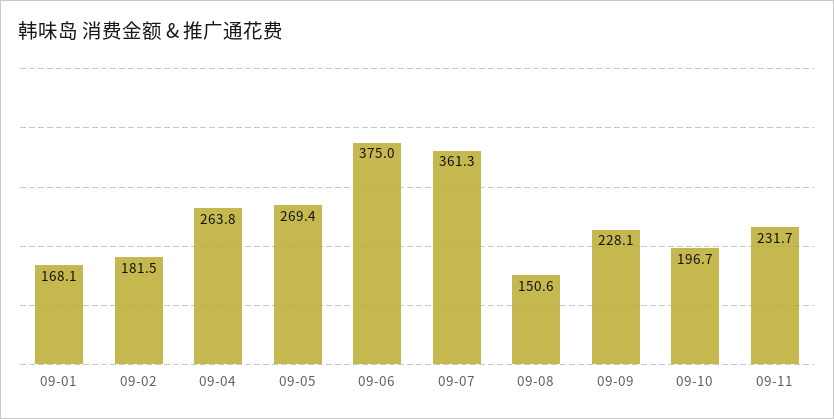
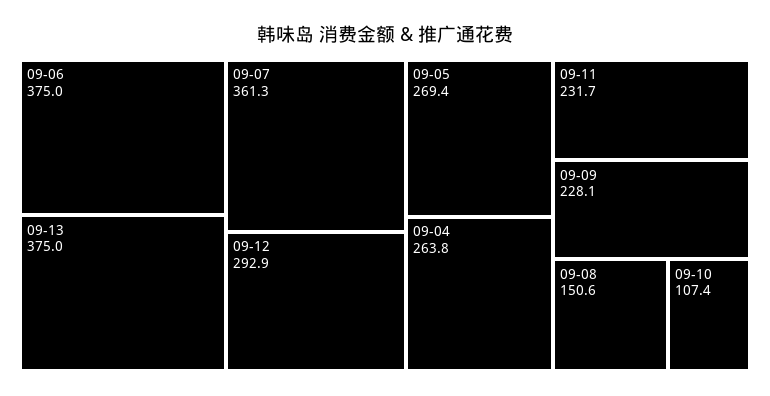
09-01: 168.1 -> none
09-02: 181.5 -> none
09-10: 196.7 -> 107.4
09-13: none -> 375
09-12: none -> 292.9

